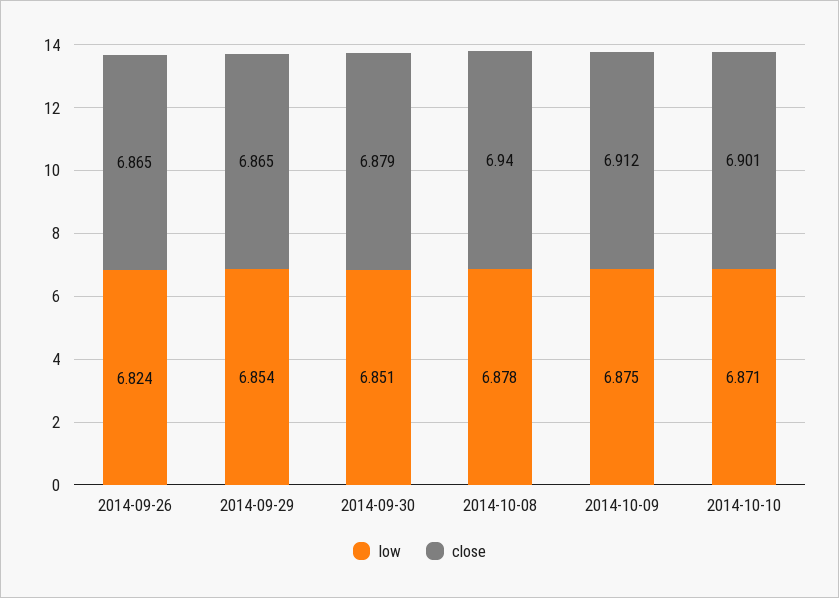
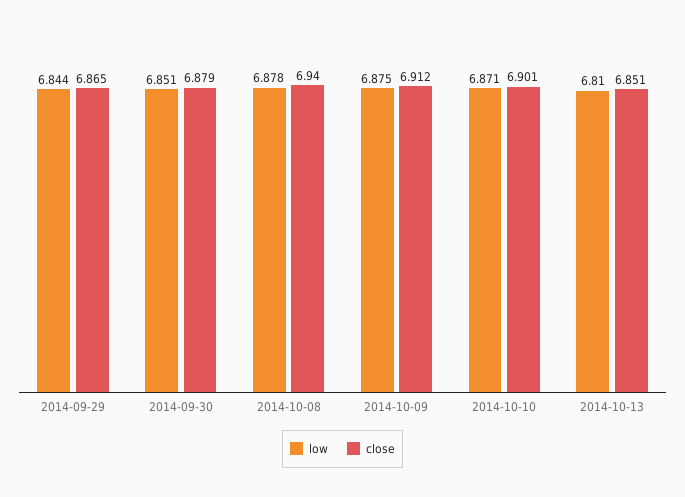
low, 2014-09-26: 6.824 -> none
close, 2014-09-26: 6.865 -> none
low, 2014-09-29: 6.854 -> 6.844
low, 2014-10-13: none -> 6.81
close, 2014-10-13: none -> 6.851

